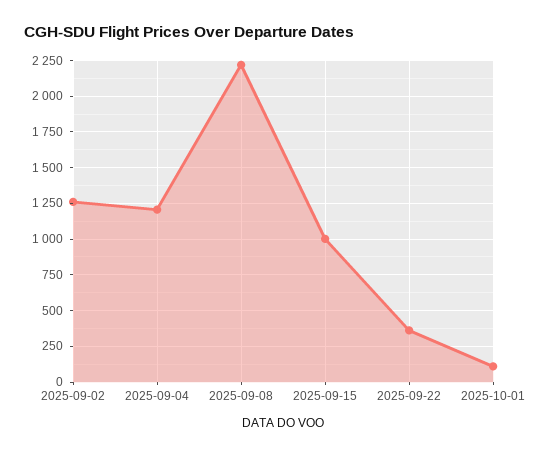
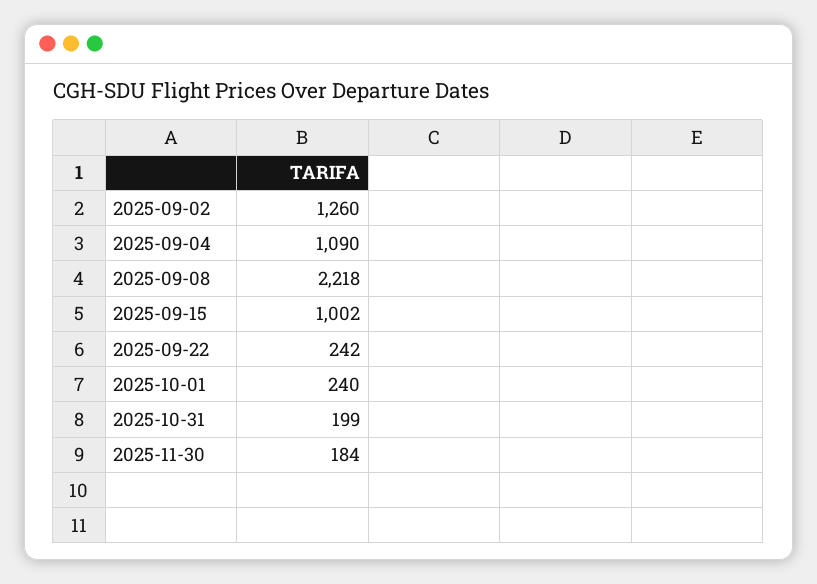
2025-09-04: 1200 -> 1090
2025-09-22: 350 -> 242
2025-10-01: 100 -> 240
2025-10-31: none -> 199
2025-11-30: none -> 184

